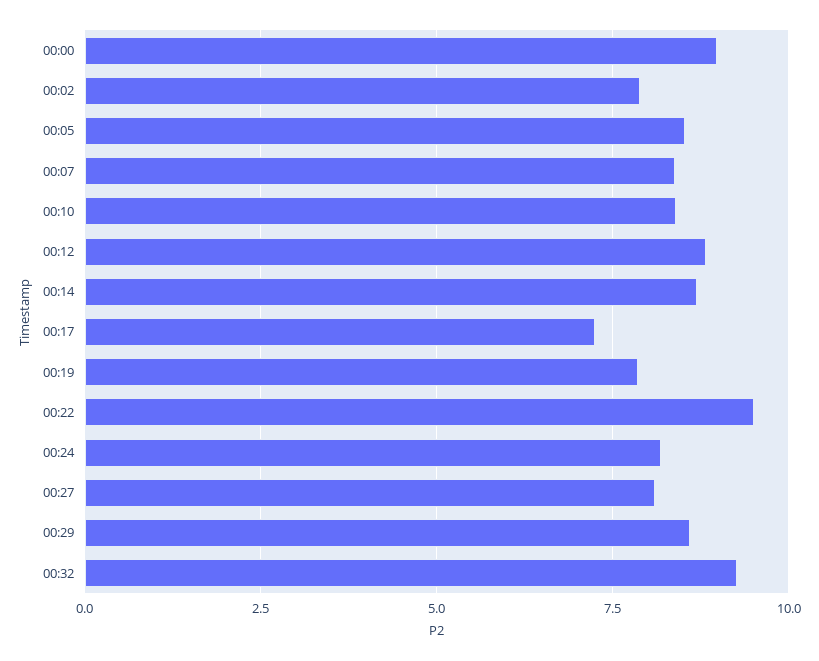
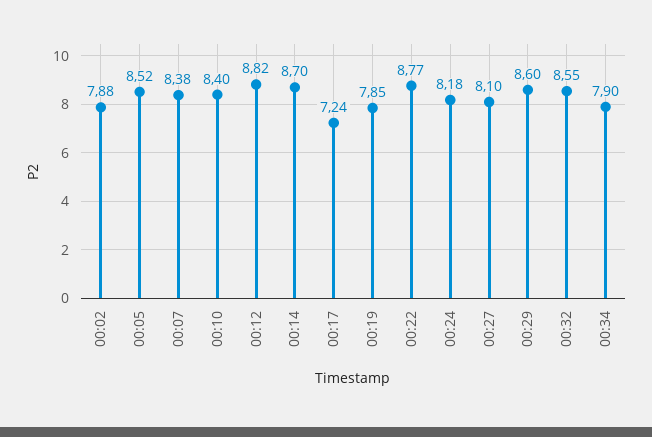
00:00: 9 -> none
00:22: 9.5 -> 8.77
00:32: 9.25 -> 8.55
00:34: none -> 7.9

